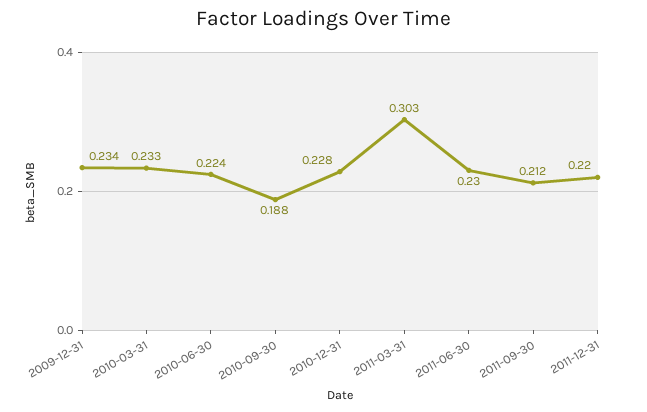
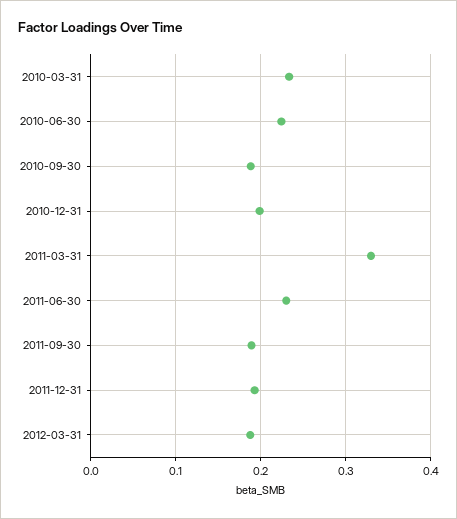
2009-12-31: 0.234 -> none
2010-12-31: 0.228 -> 0.2
2011-03-31: 0.303 -> 0.33
2011-09-30: 0.212 -> 0.19
2011-12-31: 0.22 -> 0.19
2012-03-31: none -> 0.19

